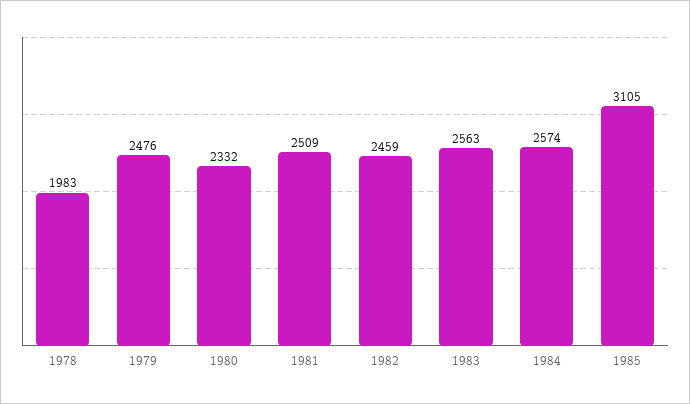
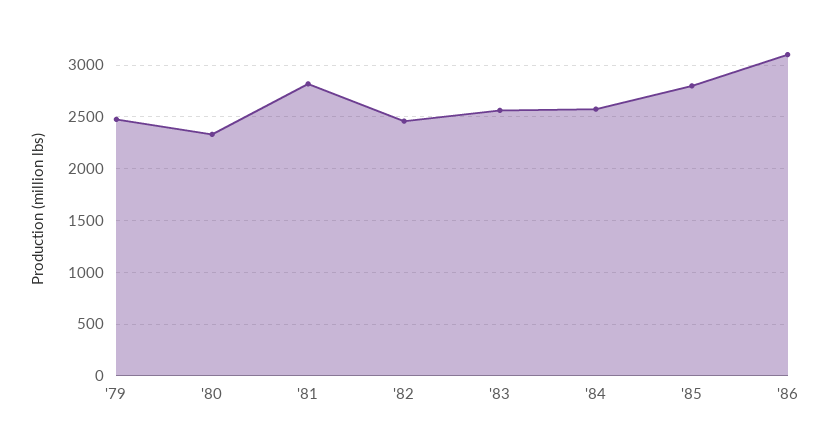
1978: 1983 -> none
1981: 2509 -> 2800
1985: 3105 -> 2800
'86: none -> 3100

